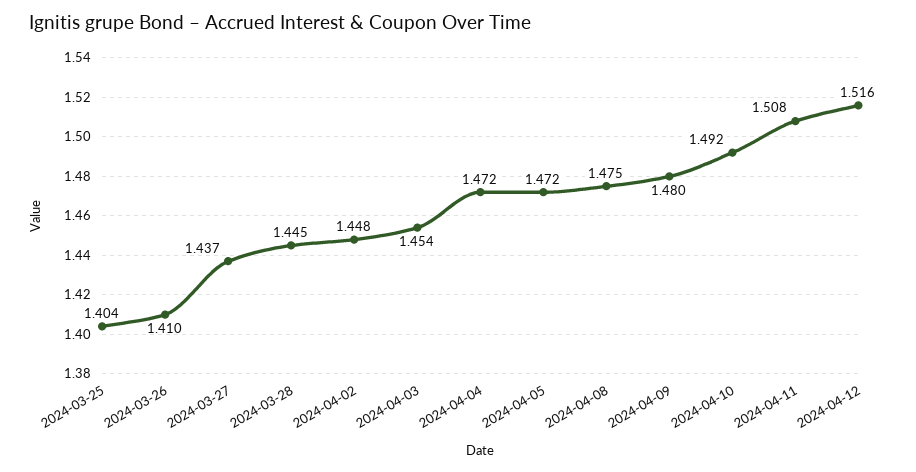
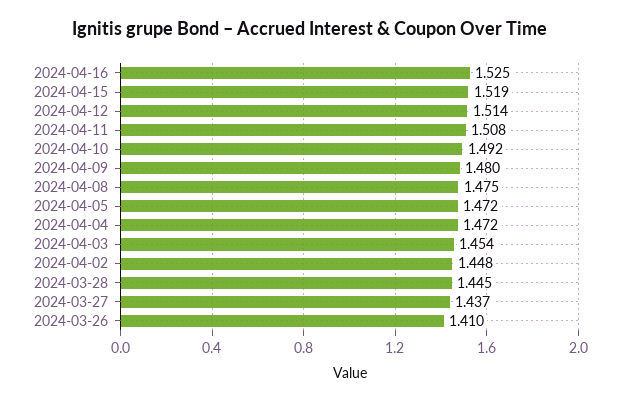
2024-03-25: 1.404 -> none
2024-04-12: 1.516 -> 1.514
2024-04-16: none -> 1.525
2024-04-15: none -> 1.519

